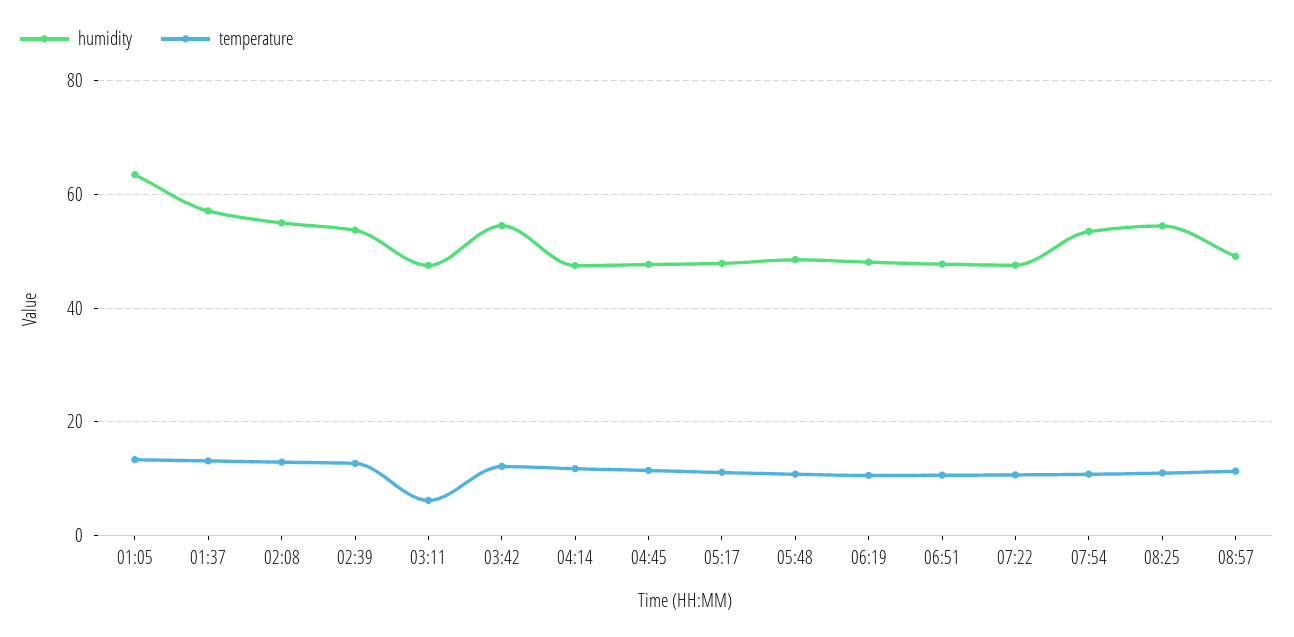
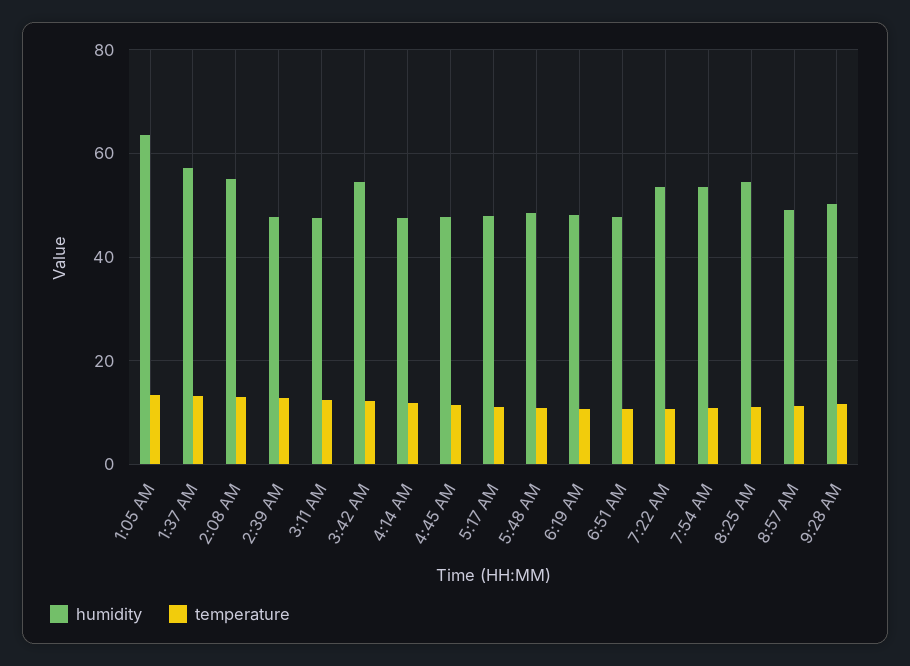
humidity, 02:39: 54 -> 48
temperature, 03:11: 6 -> 12
humidity, 07:22: 48 -> 54
humidity, 9:28 AM: none -> 50
temperature, 9:28 AM: none -> 12

